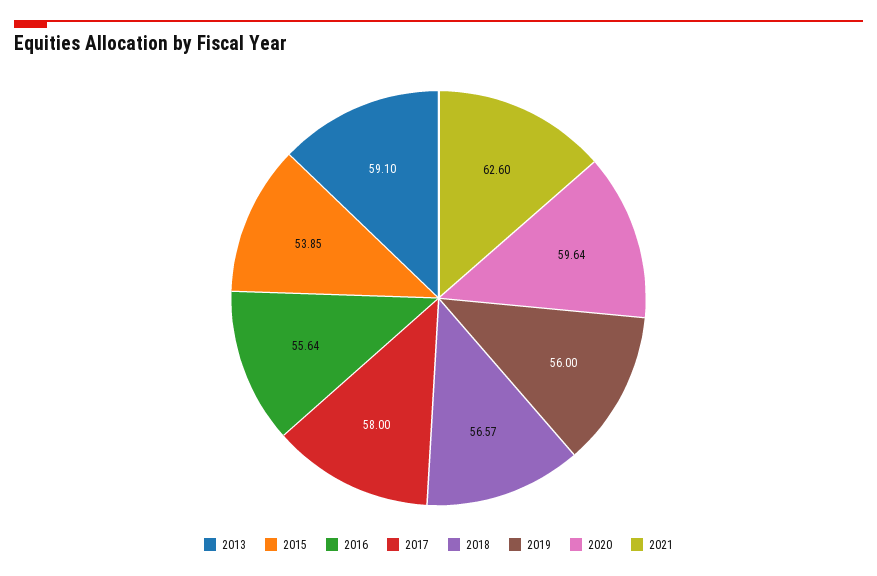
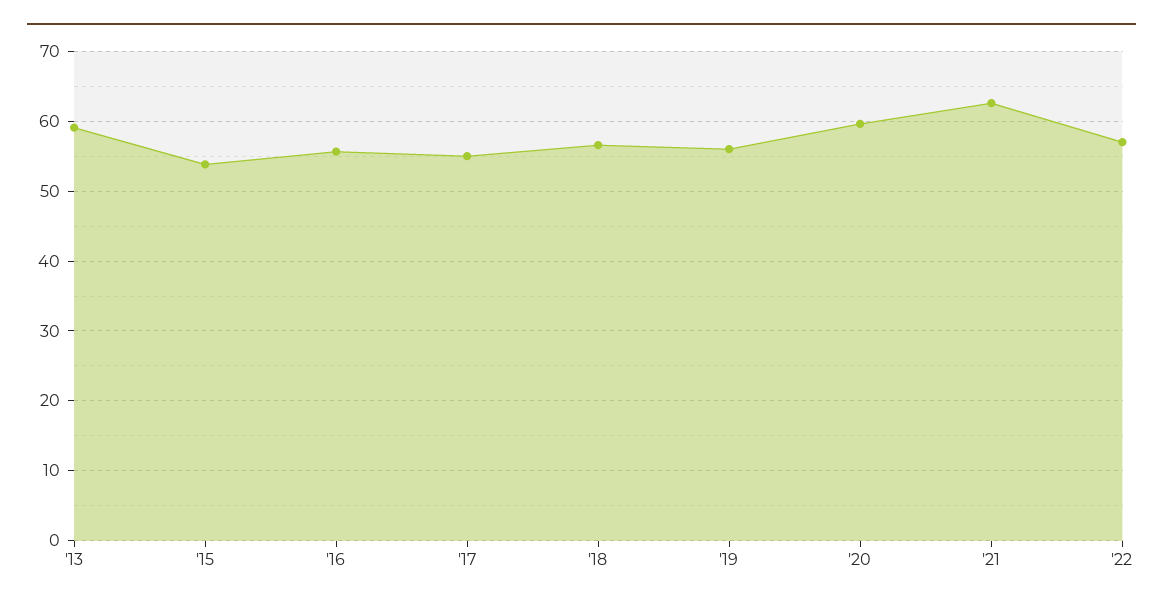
2017: 58 -> 55
'22: none -> 57

